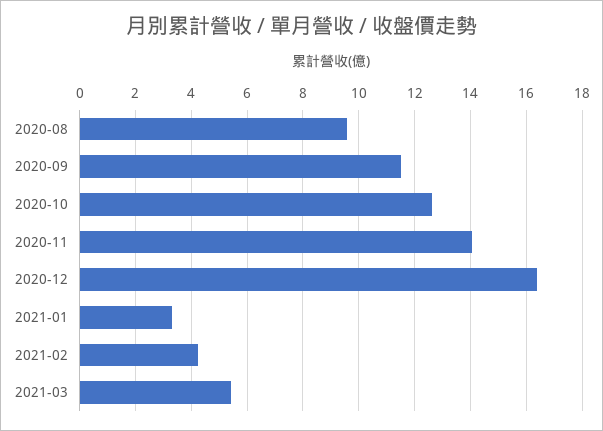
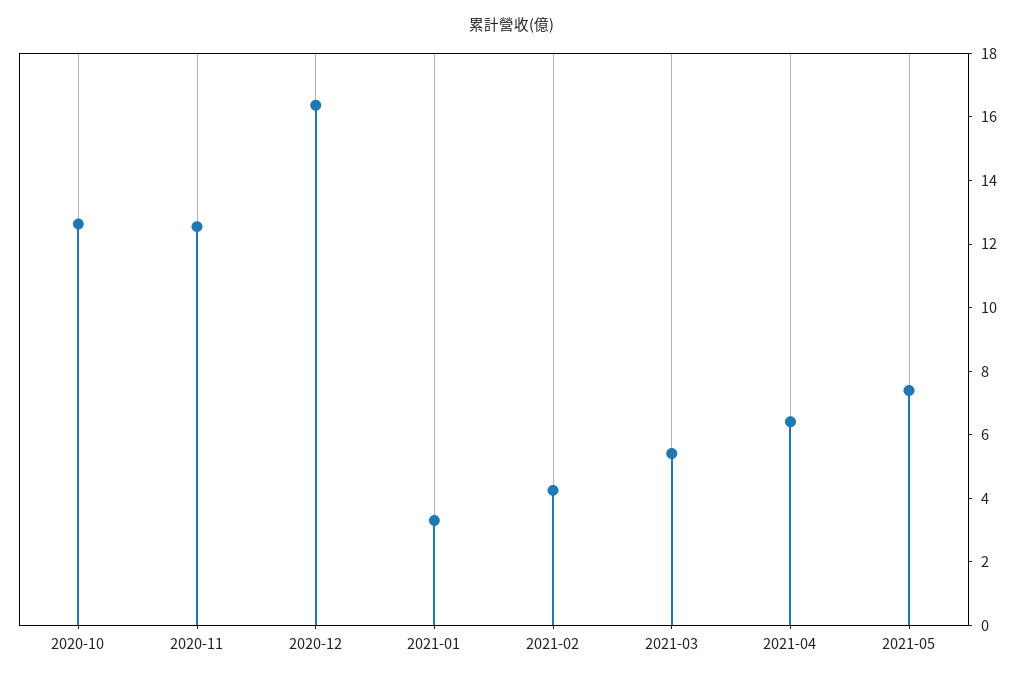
2020-08: 9.5 -> none
2020-09: 11.5 -> none
2020-11: 14 -> 12.5
2021-04: none -> 6.5
2021-05: none -> 7.5

